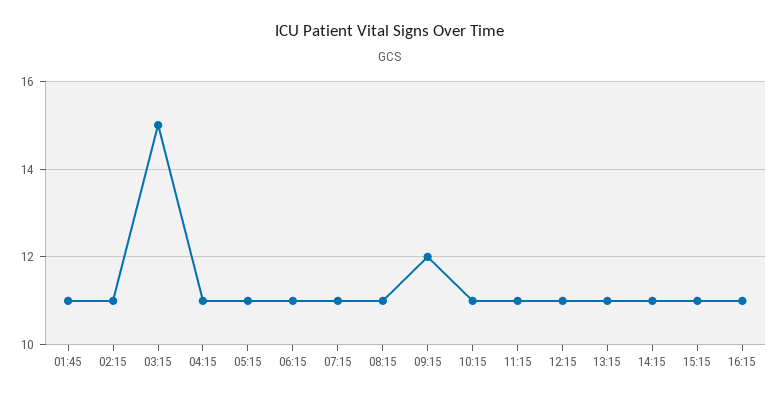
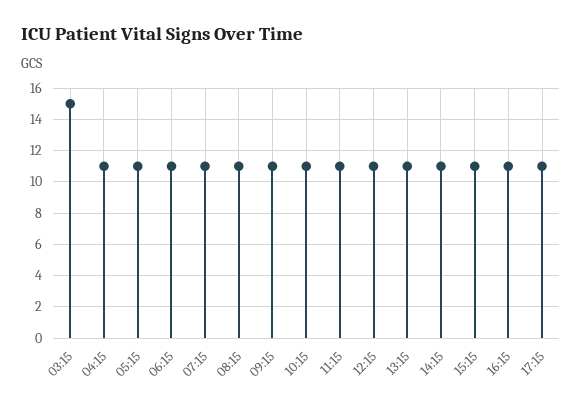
01:45: 11 -> none
02:15: 11 -> none
09:15: 12 -> 11
17:15: none -> 11

